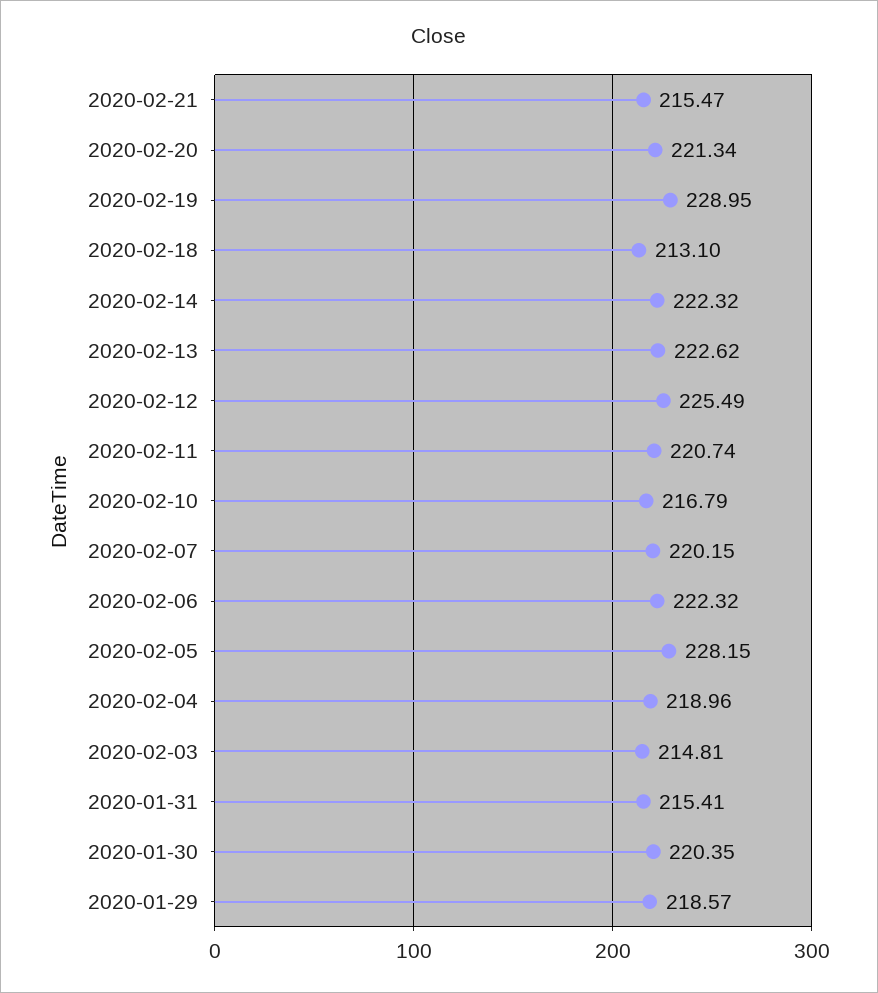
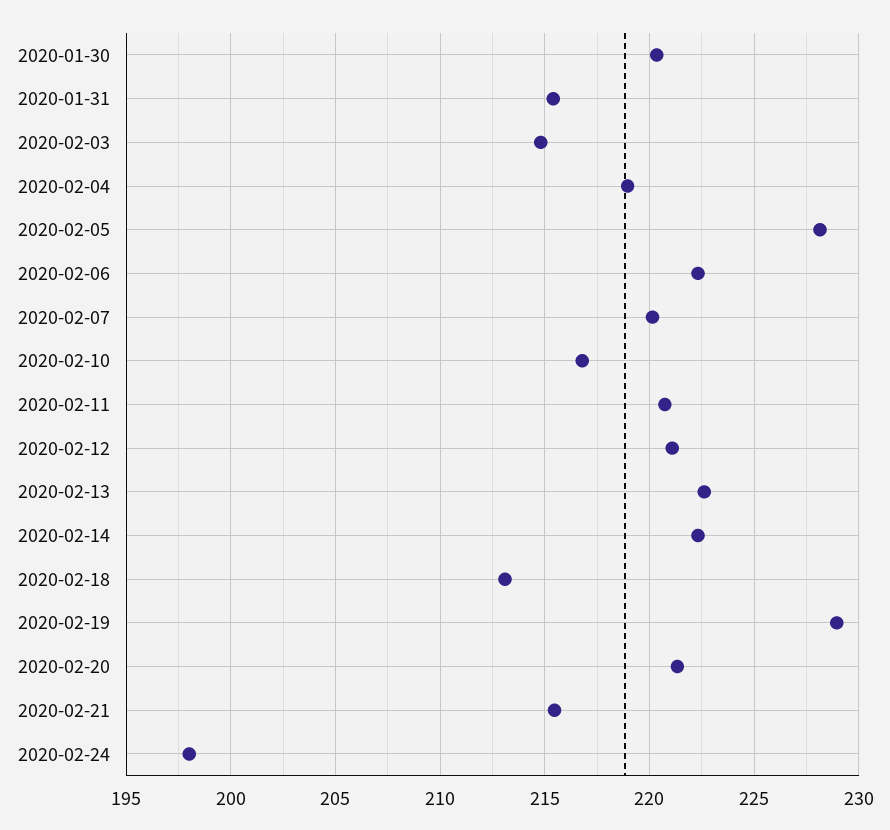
2020-02-12: 225.49 -> 221
2020-01-29: 218.57 -> none
2020-02-24: none -> 198

